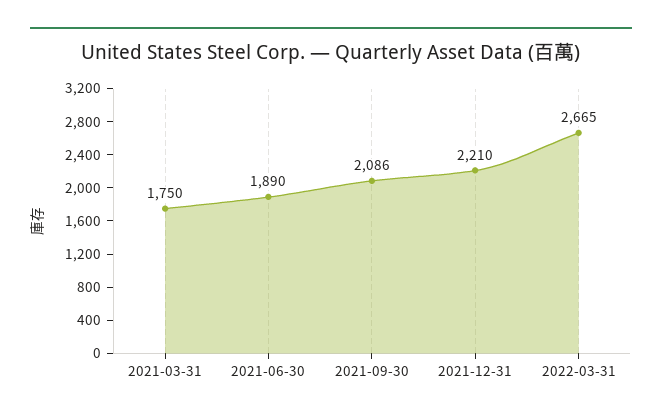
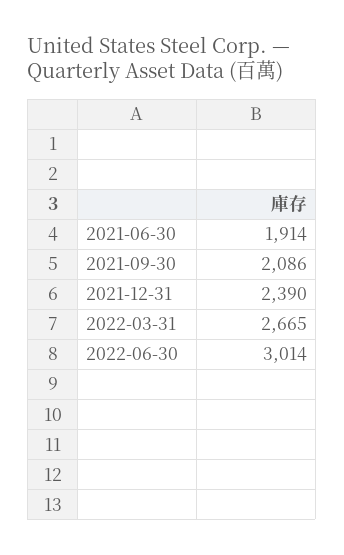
2021-03-31: 1750 -> none
2021-06-30: 1890 -> 1914
2021-12-31: 2210 -> 2390
2022-06-30: none -> 3014

